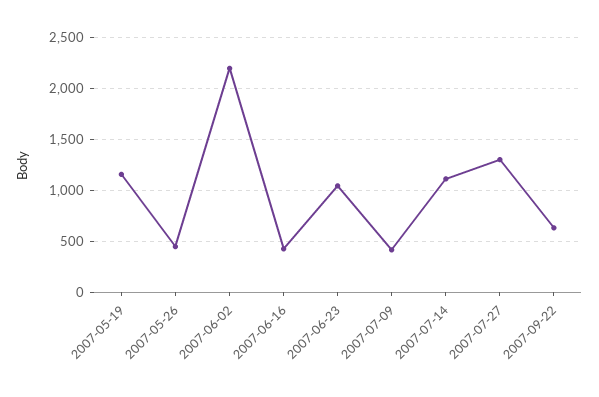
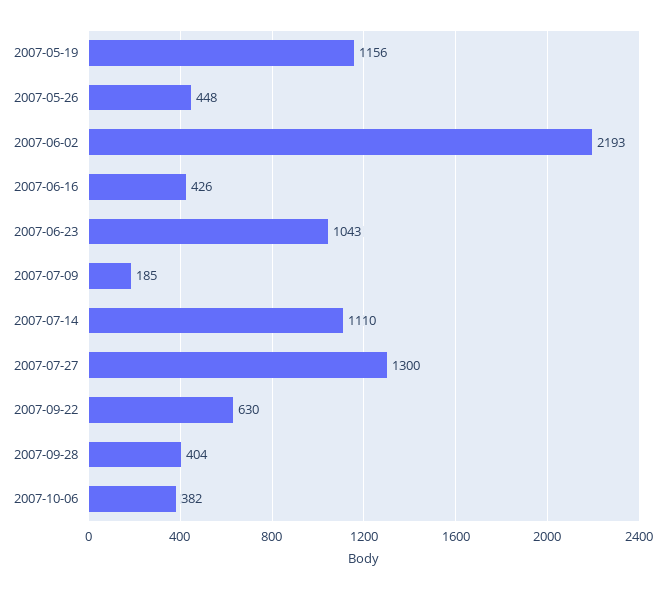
2007-07-09: 400 -> 185
2007-09-28: none -> 404
2007-10-06: none -> 382

